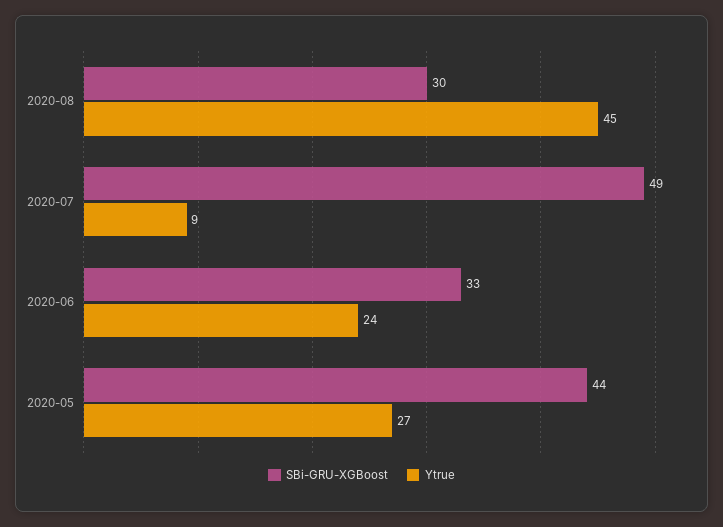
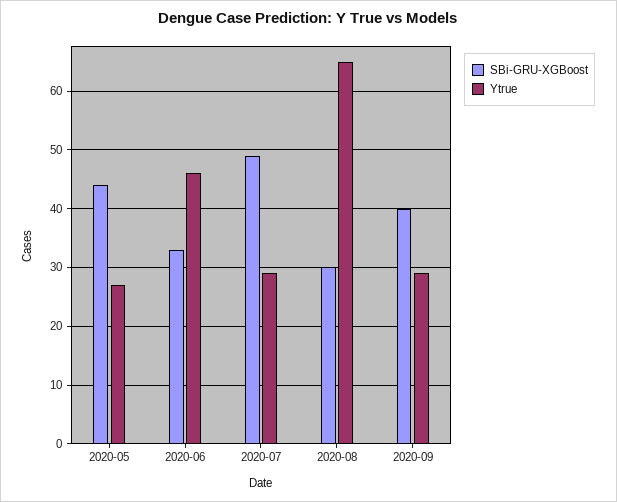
Ytrue, 2020-08: 45 -> 65
Ytrue, 2020-07: 9 -> 30
Ytrue, 2020-06: 24 -> 45
SBi-GRU-XGBoost, 2020-09: none -> 40
Ytrue, 2020-09: none -> 30

